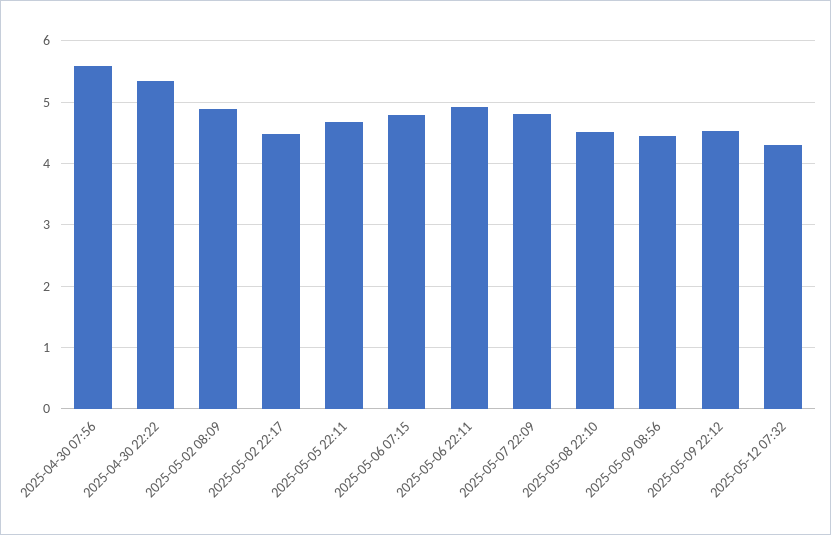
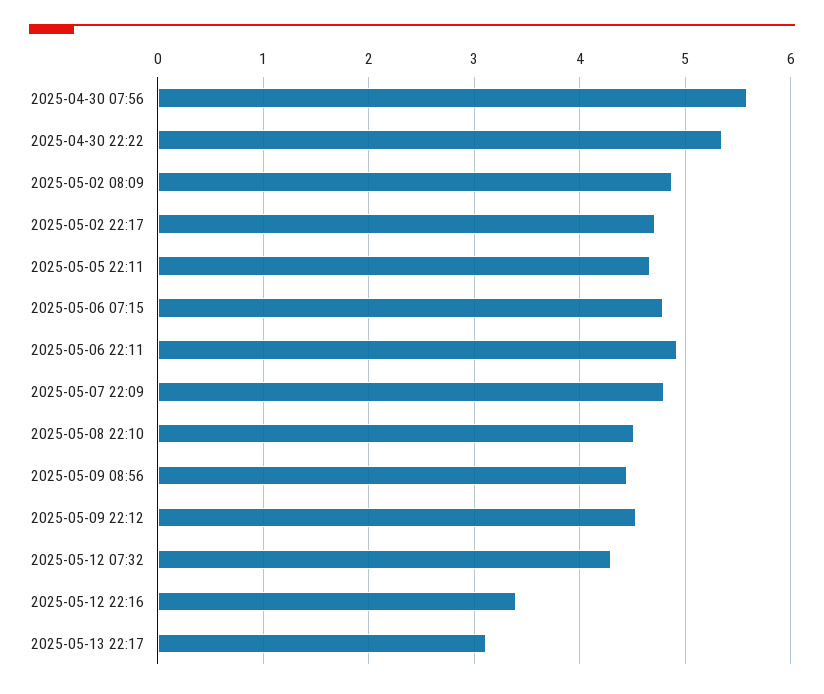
2025-05-02 22:17: 4.5 -> 4.7
2025-05-12 22:16: none -> 3.4
2025-05-13 22:17: none -> 3.1

